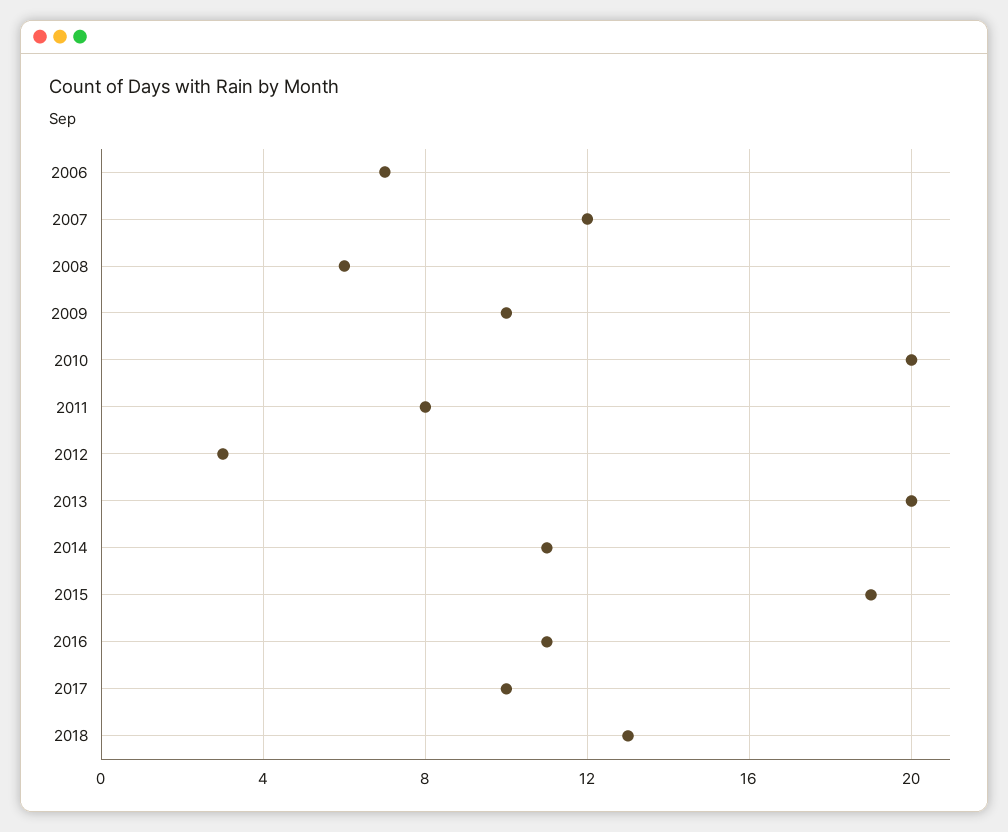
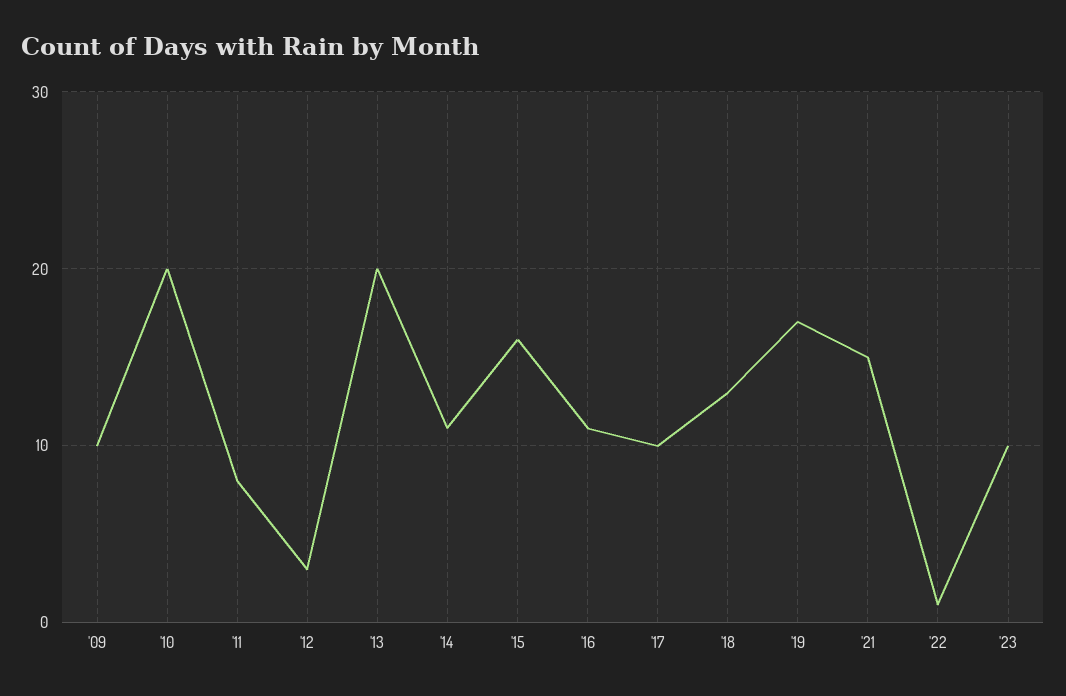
2006: 7 -> none
2007: 12 -> none
2008: 6 -> none
2015: 19 -> 16
'19: none -> 17
'21: none -> 15
'22: none -> 1
'23: none -> 10

